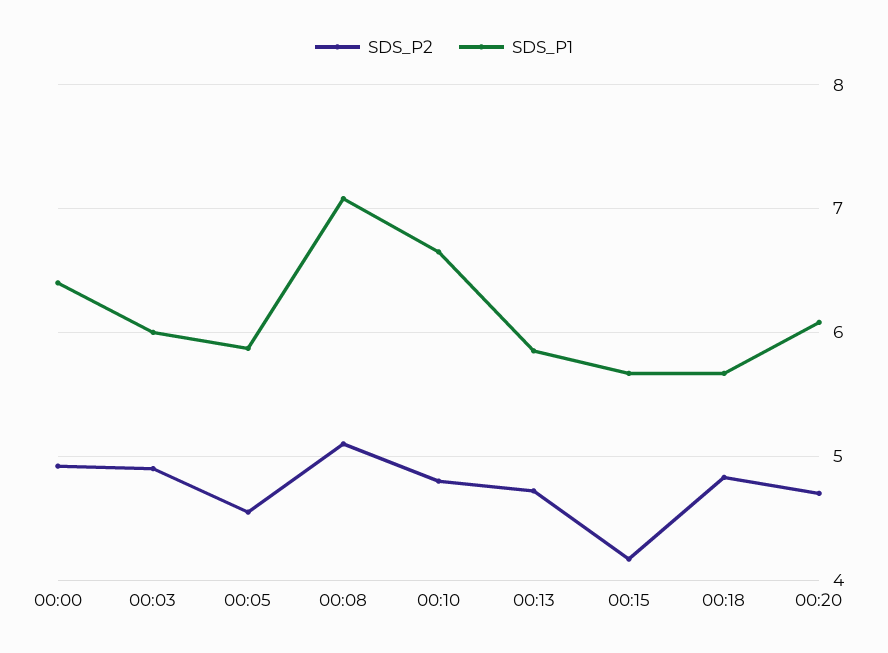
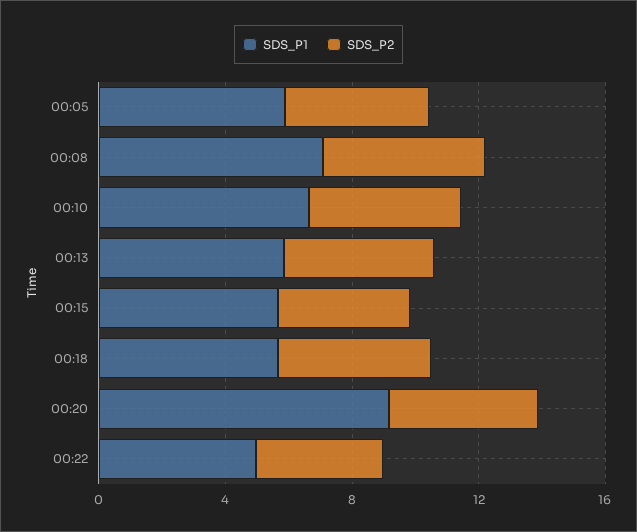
SDS_P2, 00:00: 4.9 -> none
SDS_P1, 00:00: 6.4 -> none
SDS_P2, 00:03: 4.9 -> none
SDS_P1, 00:03: 6 -> none
SDS_P1, 00:20: 6.1 -> 9
SDS_P1, 00:22: none -> 5
SDS_P2, 00:22: none -> 4

